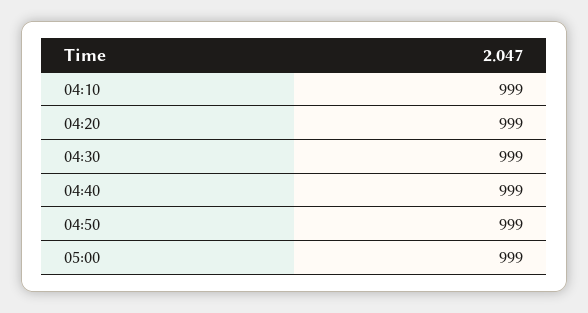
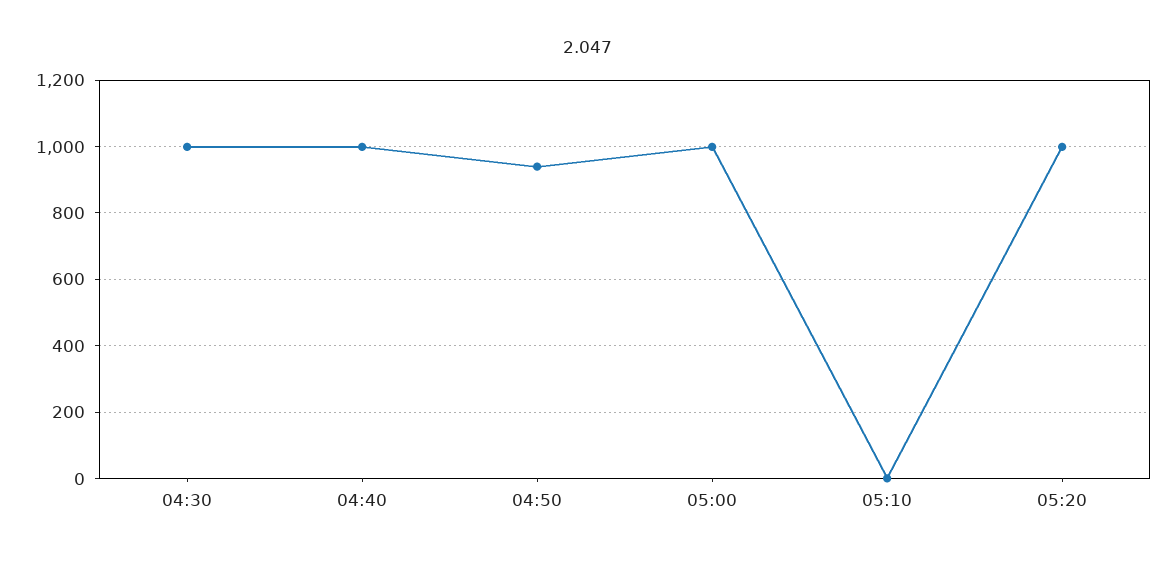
04:10: 999 -> none
04:20: 999 -> none
04:50: 999 -> 940
05:10: none -> 0
05:20: none -> 1000

